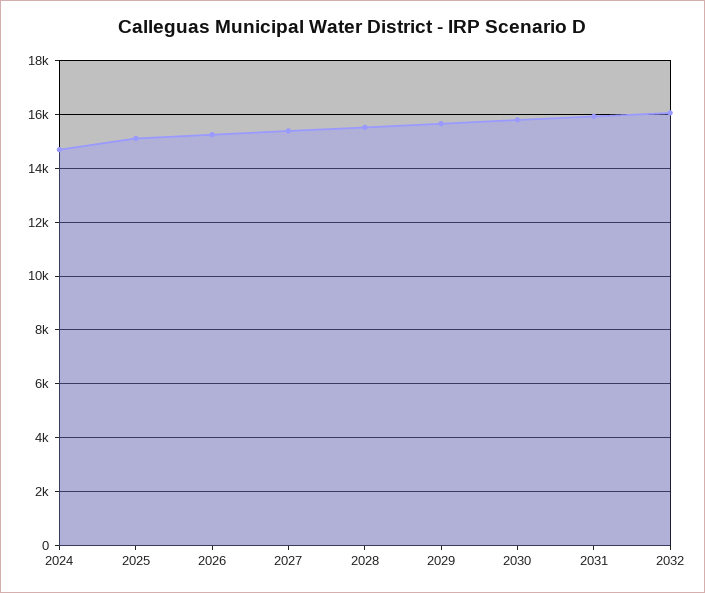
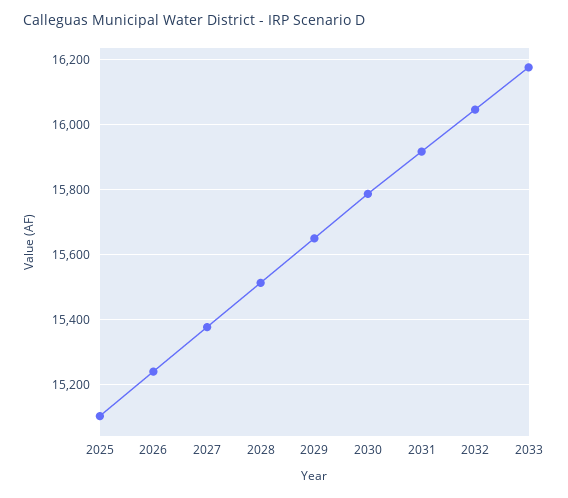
2024: 14750 -> none
2033: none -> 16180

